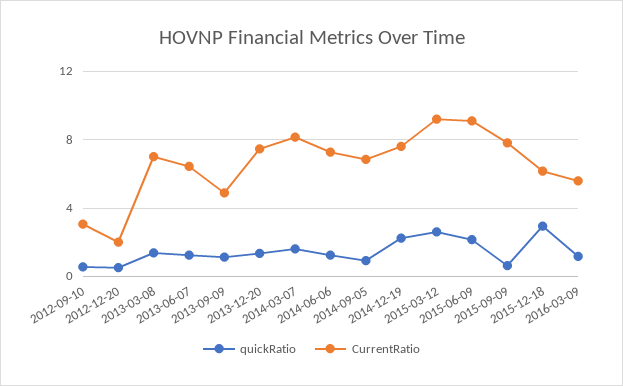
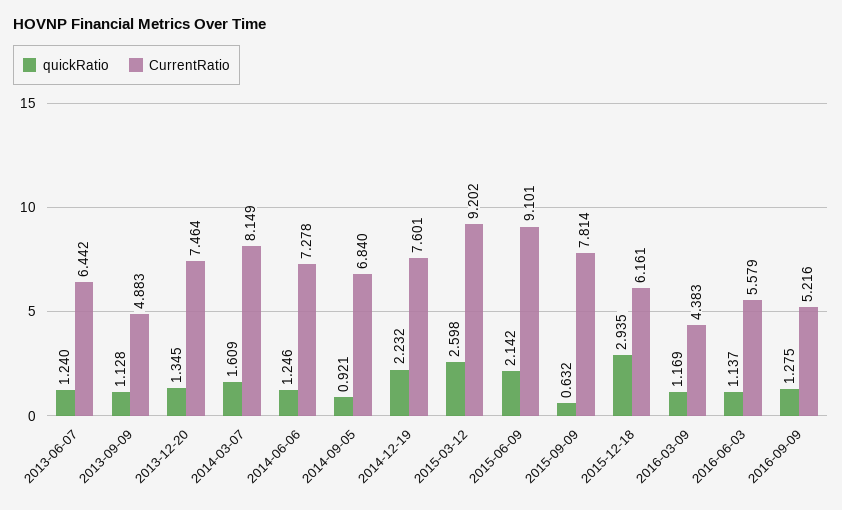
quickRatio, 2012-09-10: 0.5 -> none
CurrentRatio, 2012-09-10: 3 -> none
quickRatio, 2012-12-20: 0.5 -> none
CurrentRatio, 2012-12-20: 2 -> none
quickRatio, 2013-03-08: 1.5 -> none
CurrentRatio, 2013-03-08: 7 -> none
CurrentRatio, 2016-03-09: 5.5 -> 4.383
quickRatio, 2016-06-03: none -> 1.137
CurrentRatio, 2016-06-03: none -> 5.579
quickRatio, 2016-09-09: none -> 1.275
CurrentRatio, 2016-09-09: none -> 5.216

